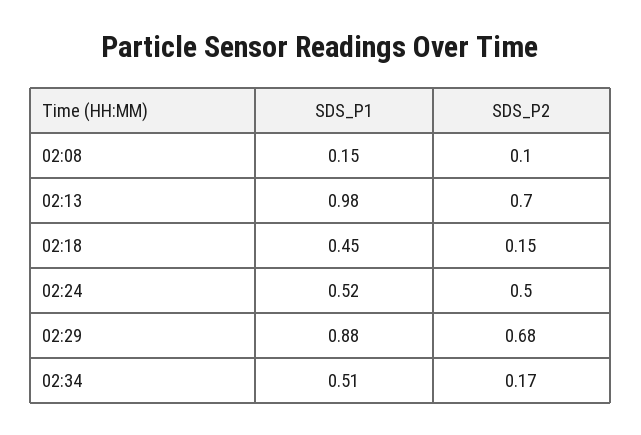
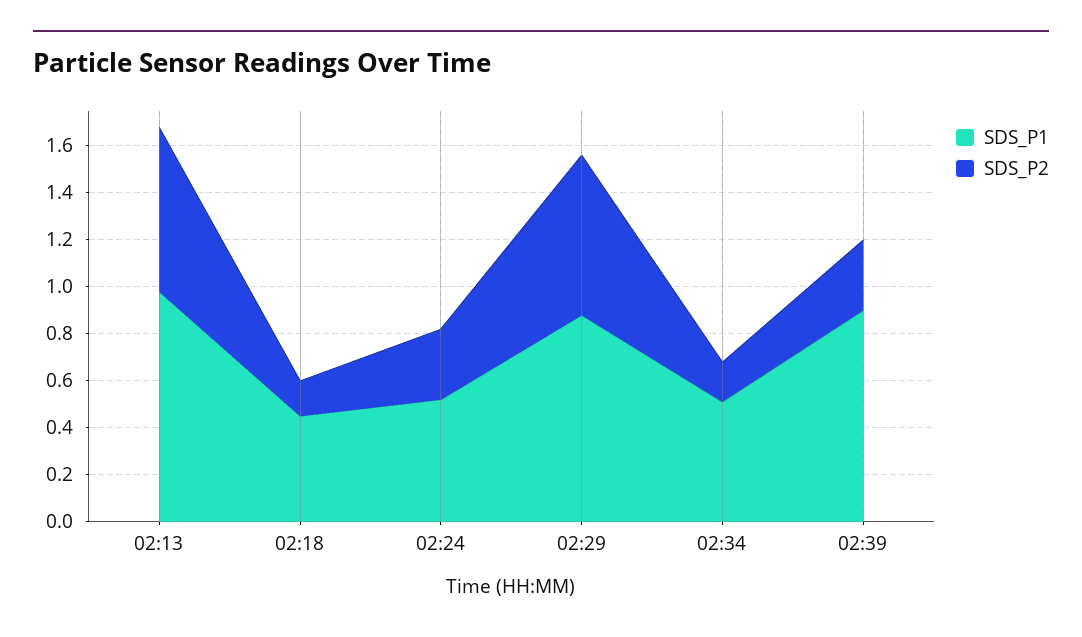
SDS_P1, 02:08: 0.15 -> none
SDS_P2, 02:08: 0.1 -> none
SDS_P2, 02:24: 0.5 -> 0.3
SDS_P1, 02:39: none -> 0.9
SDS_P2, 02:39: none -> 0.3

